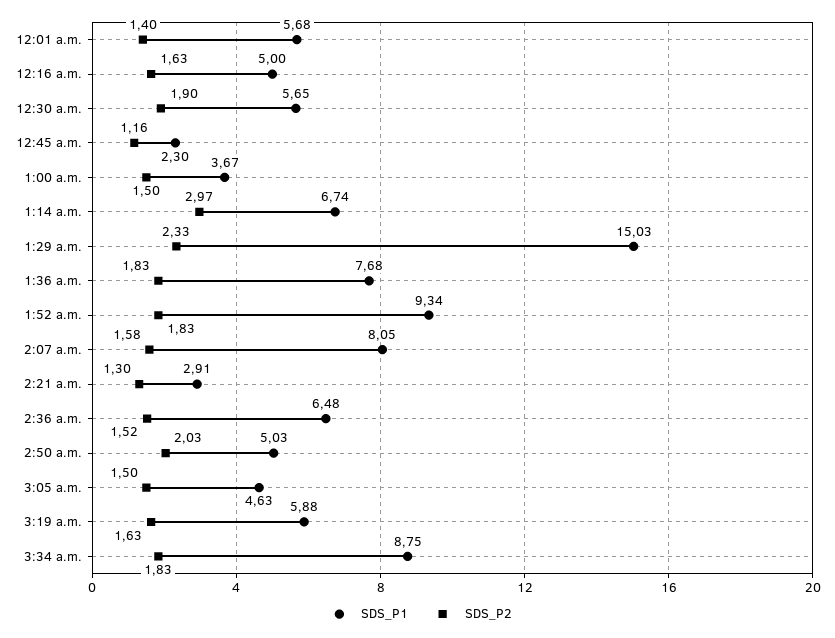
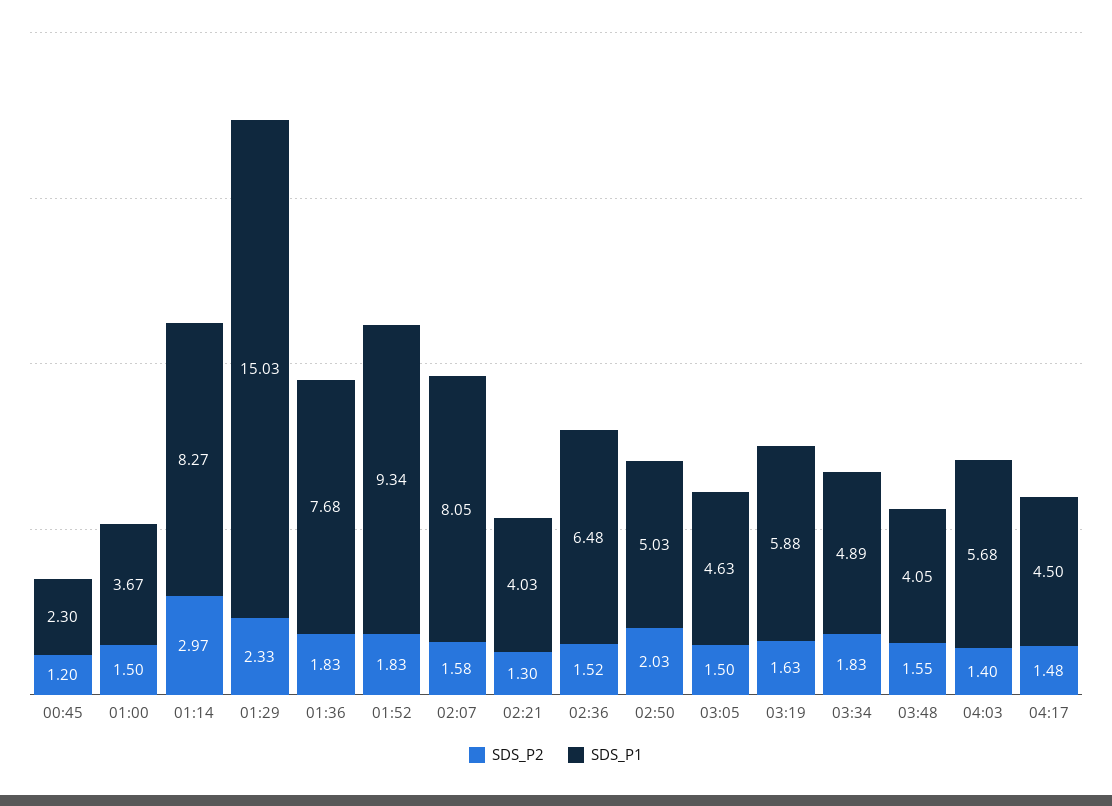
SDS_P1, 12:01 a.m.: 5.68 -> none
SDS_P2, 12:01 a.m.: 1.4 -> none
SDS_P1, 12:16 a.m.: 5 -> none
SDS_P2, 12:16 a.m.: 1.63 -> none
SDS_P1, 12:30 a.m.: 5.65 -> none
SDS_P2, 12:30 a.m.: 1.9 -> none
SDS_P2, 12:45 a.m.: 1.16 -> 1.2
SDS_P1, 1:14 a.m.: 6.74 -> 8.27
SDS_P1, 2:21 a.m.: 2.91 -> 4.03
SDS_P1, 3:34 a.m.: 8.75 -> 4.89
SDS_P2, 03:48: none -> 1.55
SDS_P1, 03:48: none -> 4.05
SDS_P2, 04:03: none -> 1.4
SDS_P1, 04:03: none -> 5.68
SDS_P2, 04:17: none -> 1.48
SDS_P1, 04:17: none -> 4.5

